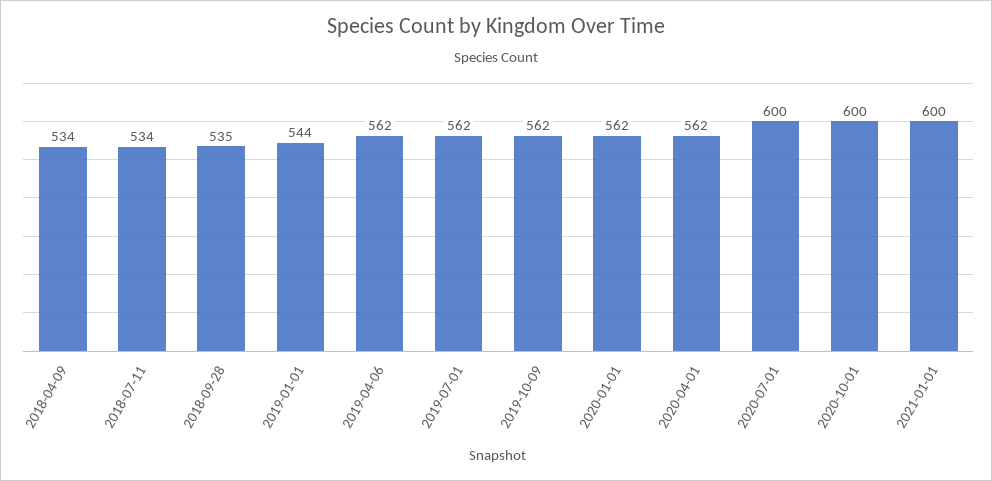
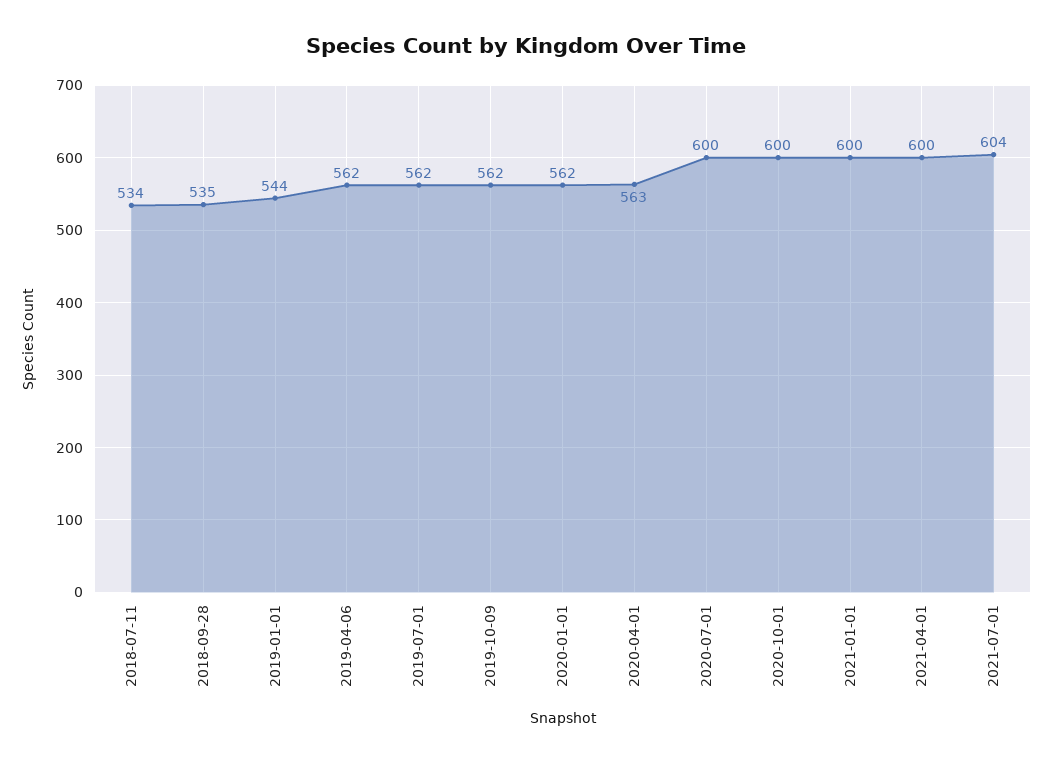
2018-04-09: 534 -> none
2020-04-01: 562 -> 563
2021-04-01: none -> 600
2021-07-01: none -> 604

